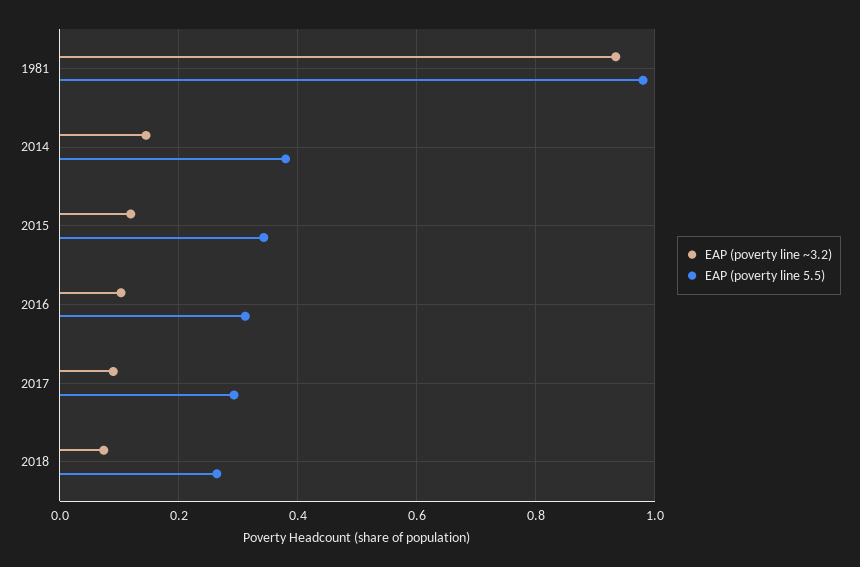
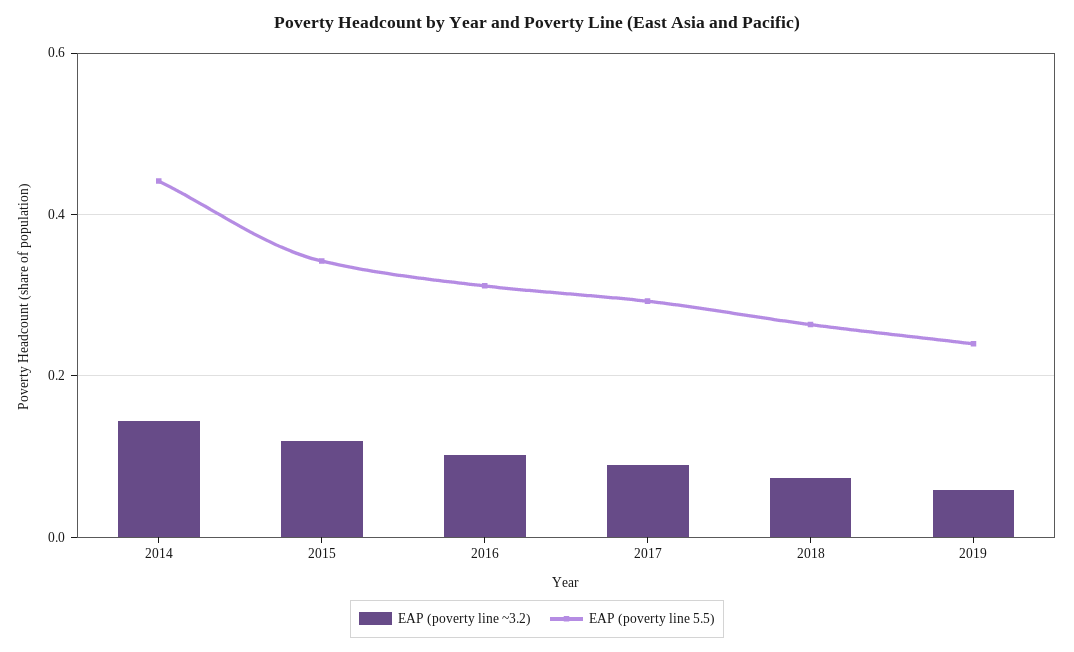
EAP (poverty line ~3.2), 1981: 0.94 -> none
EAP (poverty line 5.5), 1981: 0.98 -> none
EAP (poverty line 5.5), 2014: 0.38 -> 0.44
EAP (poverty line ~3.2), 2019: none -> 0.06
EAP (poverty line 5.5), 2019: none -> 0.24

